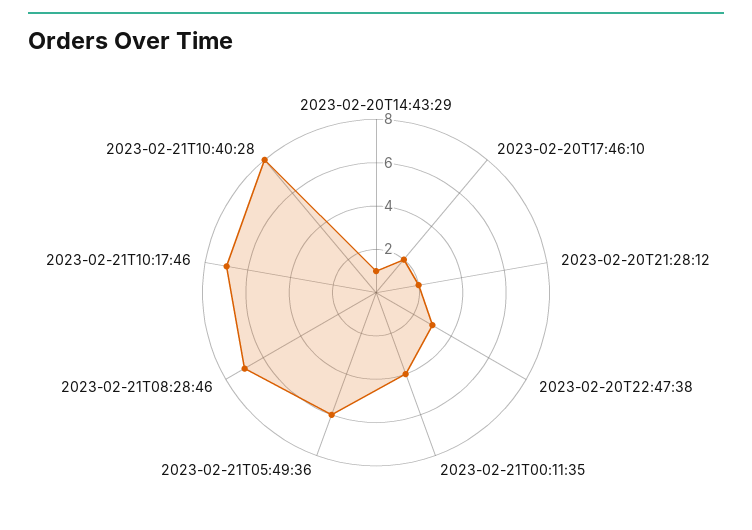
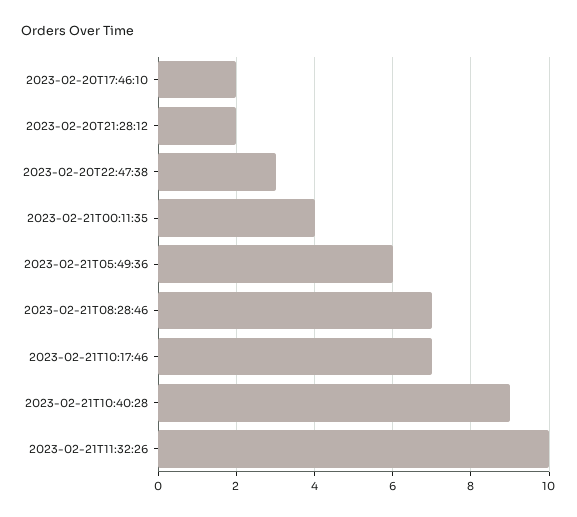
2023-02-20T14:43:29: 1 -> none
2023-02-21T10:40:28: 8 -> 9
2023-02-21T11:32:26: none -> 10

